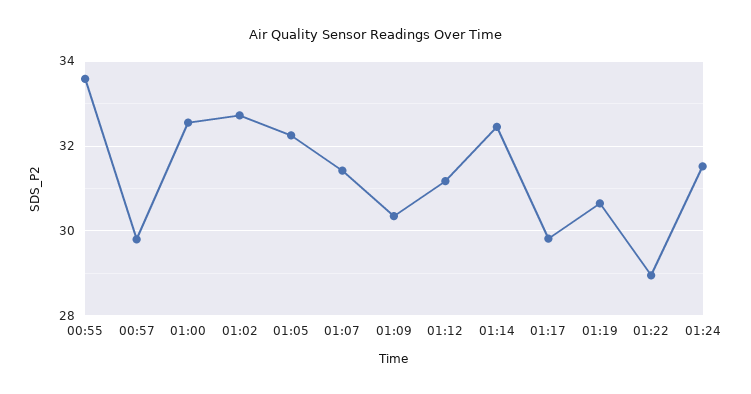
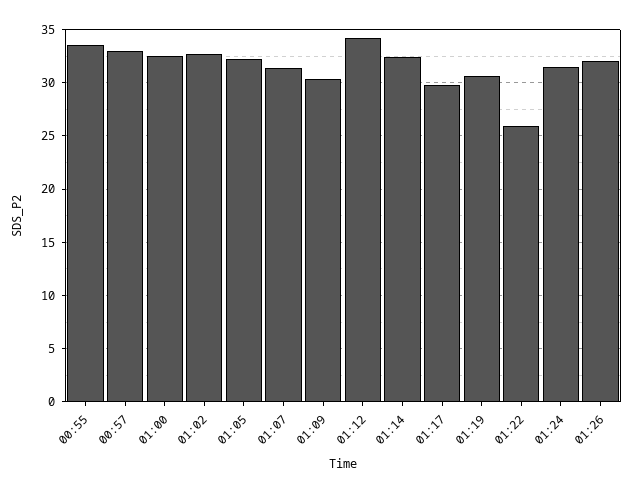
00:57: 29.8 -> 33
01:12: 31.2 -> 34
01:22: 29 -> 26
01:26: none -> 32

